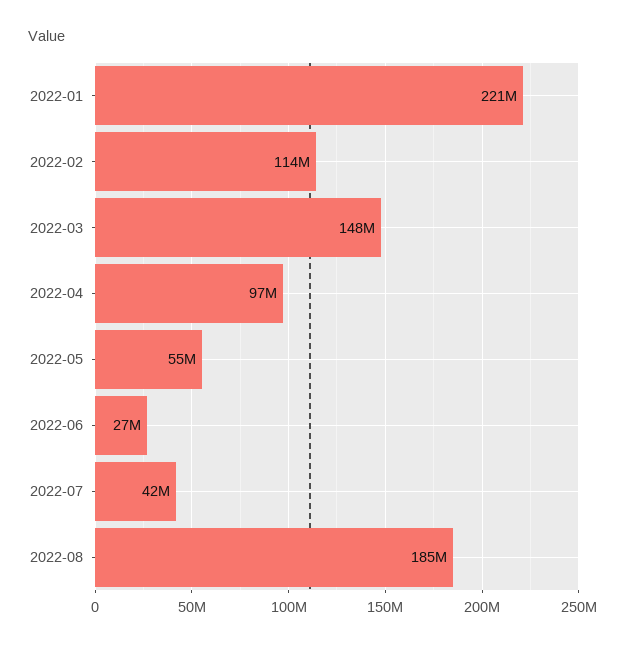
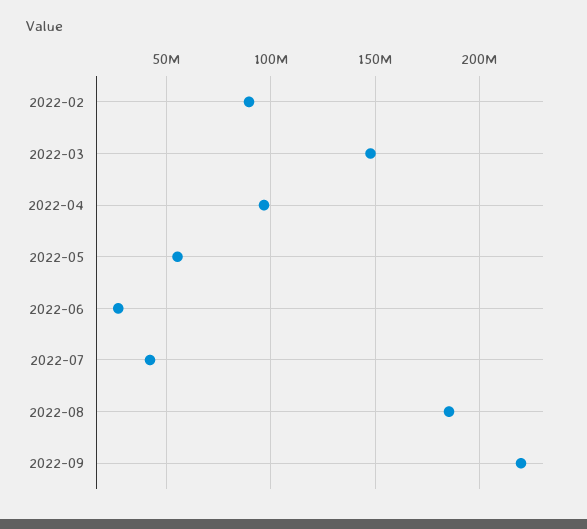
2022-01: 221000000 -> none
2022-02: 114000000 -> 90000000
2022-09: none -> 220000000

